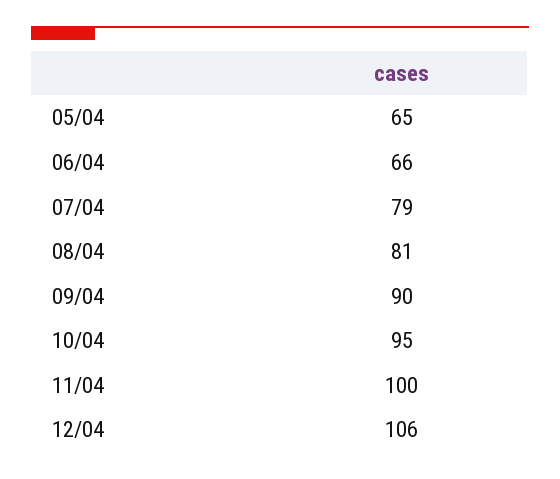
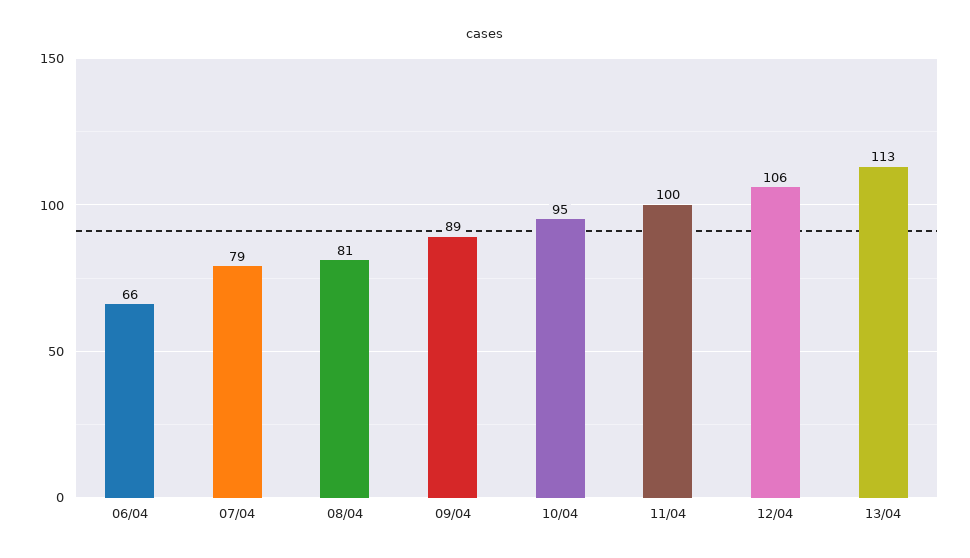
05/04: 65 -> none
09/04: 90 -> 89
13/04: none -> 113

